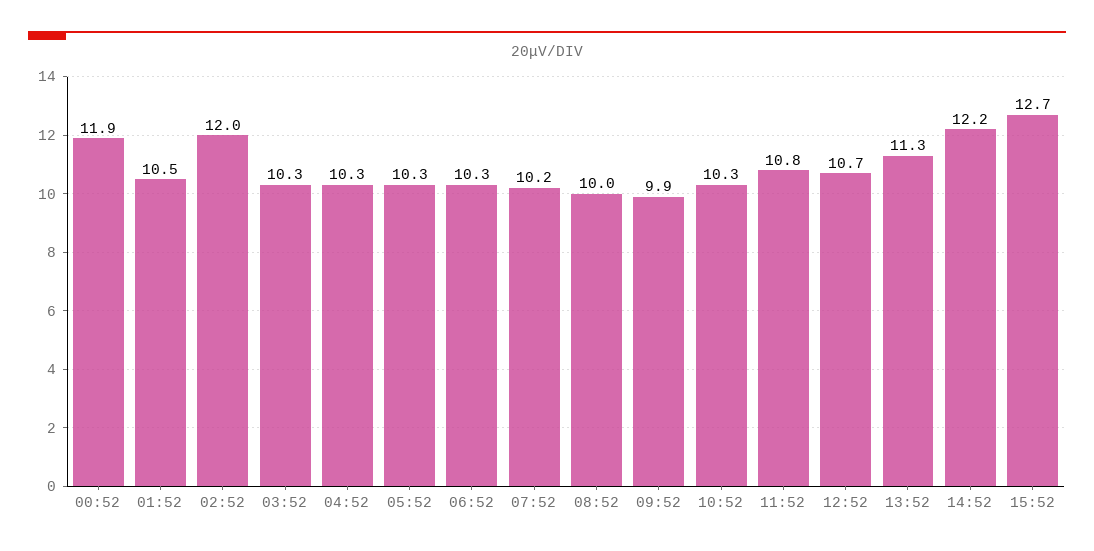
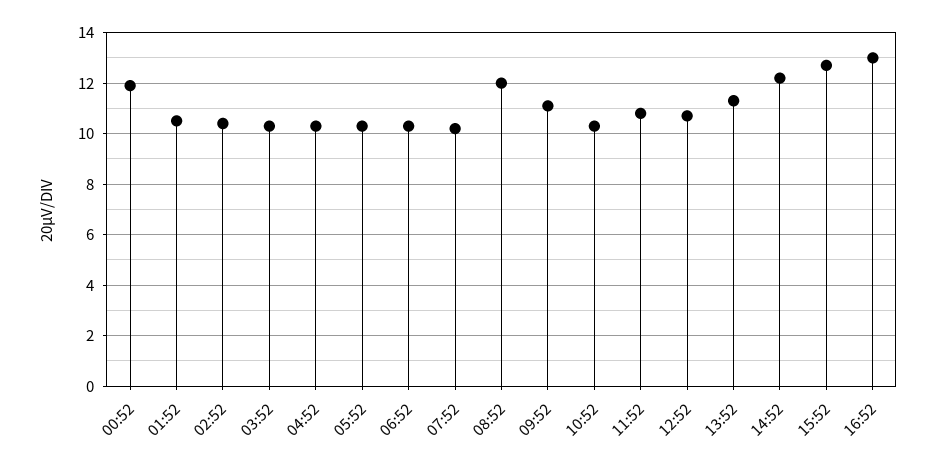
02:52: 12 -> 10.5
08:52: 10 -> 12
09:52: 9.9 -> 11
16:52: none -> 13

